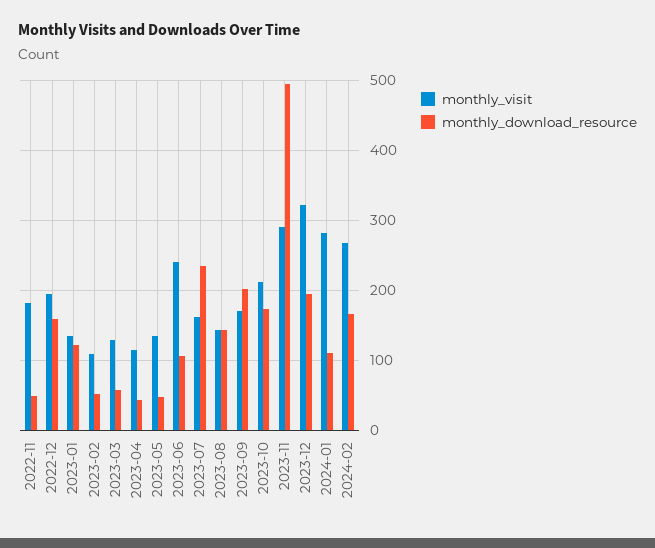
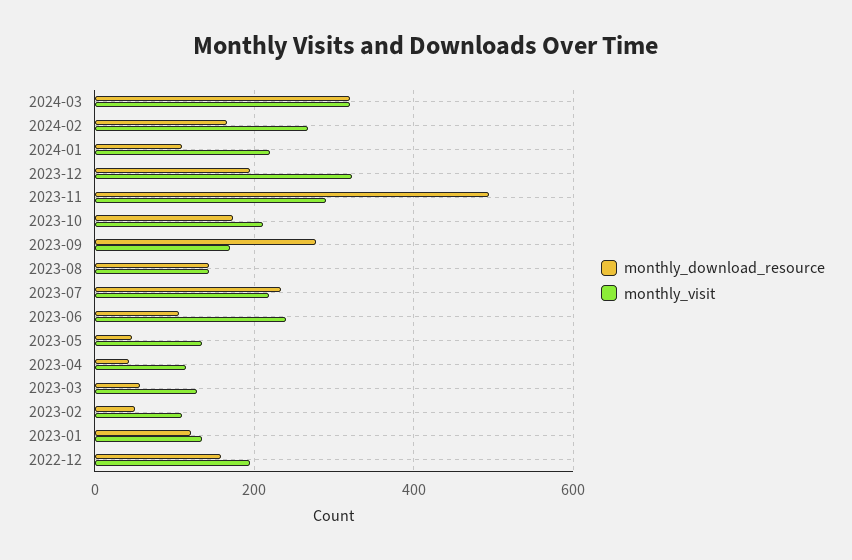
monthly_visit, 2022-11: 180 -> none
monthly_download_resource, 2022-11: 50 -> none
monthly_visit, 2023-07: 160 -> 220
monthly_download_resource, 2023-09: 200 -> 280
monthly_visit, 2024-01: 280 -> 220
monthly_download_resource, 2024-03: none -> 320
monthly_visit, 2024-03: none -> 320

